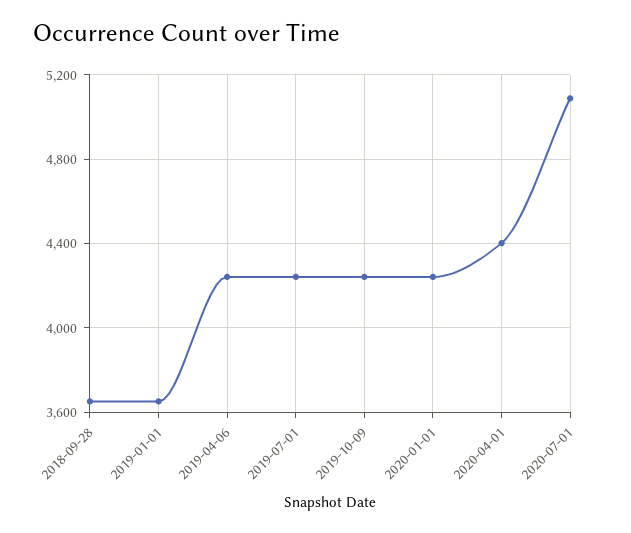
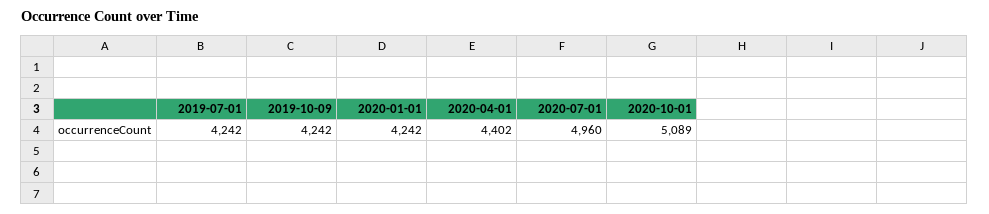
2018-09-28: 3650 -> none
2019-01-01: 3650 -> none
2019-04-06: 4250 -> none
2020-07-01: 5100 -> 4960
2020-10-01: none -> 5089

